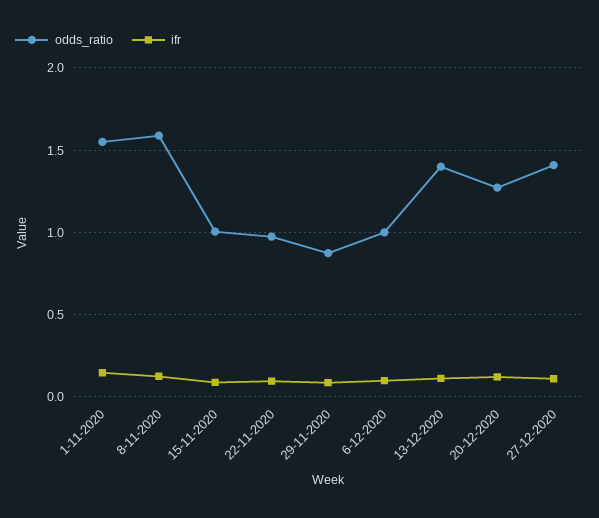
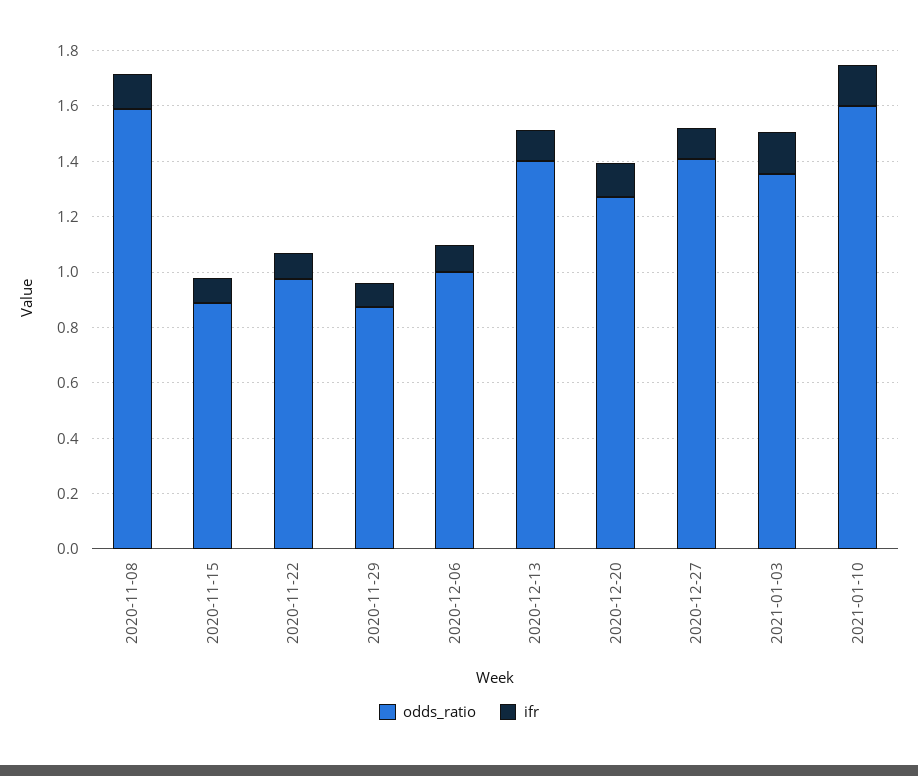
odds_ratio, 1-11-2020: 1.55 -> none
ifr, 1-11-2020: 0.15 -> none
odds_ratio, 15-11-2020: 1 -> 0.9
odds_ratio, 2021-01-03: none -> 1.35
ifr, 2021-01-03: none -> 0.15
odds_ratio, 2021-01-10: none -> 1.6
ifr, 2021-01-10: none -> 0.15

